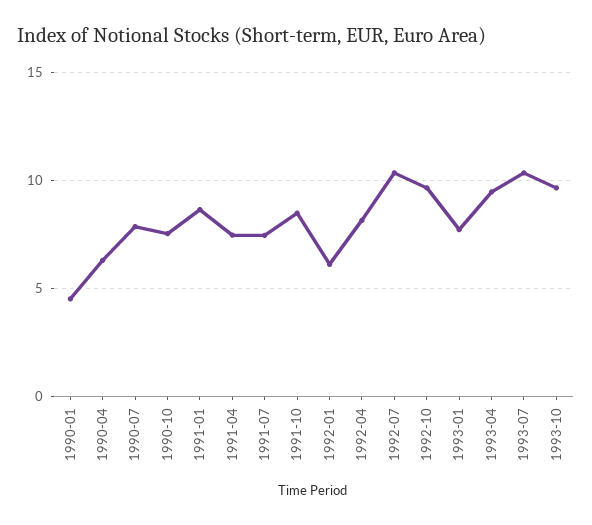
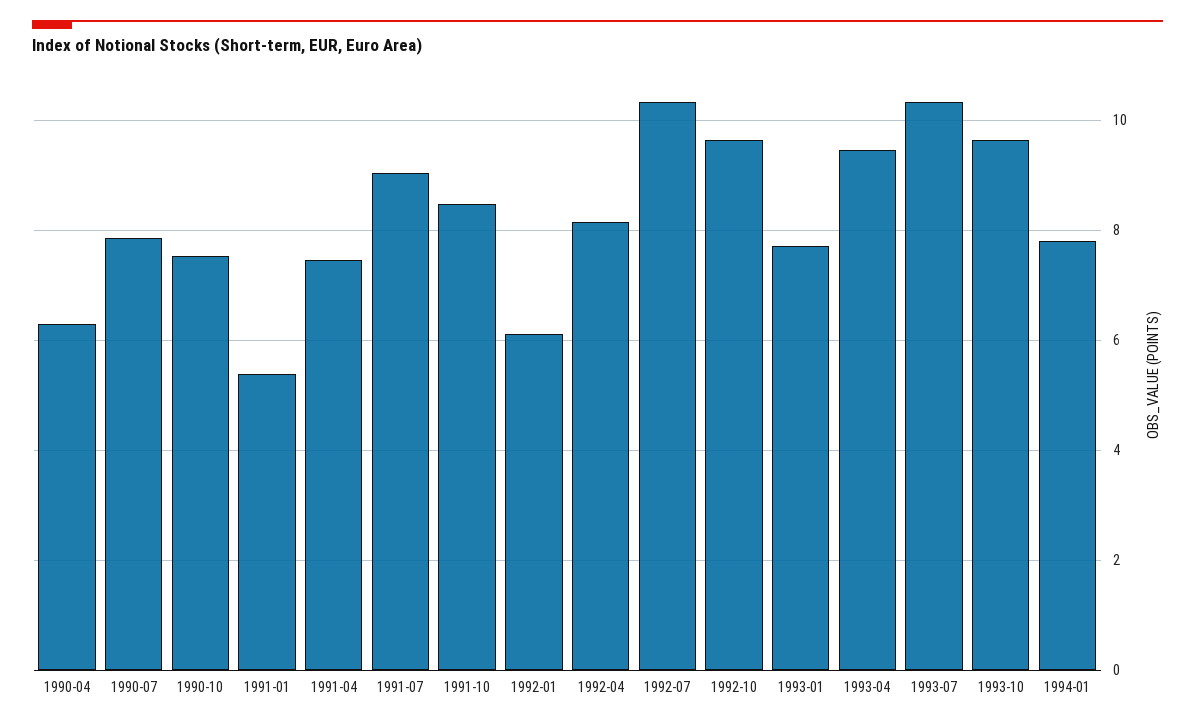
1990-01: 4.5 -> none
1991-01: 8.5 -> 5.4
1991-07: 7.5 -> 9
1994-01: none -> 7.8

